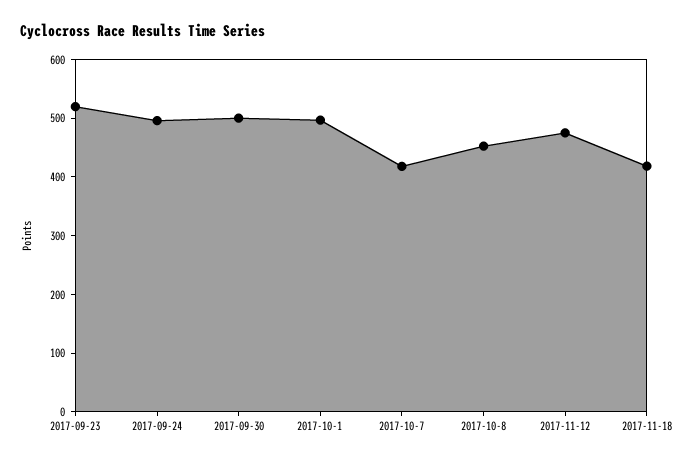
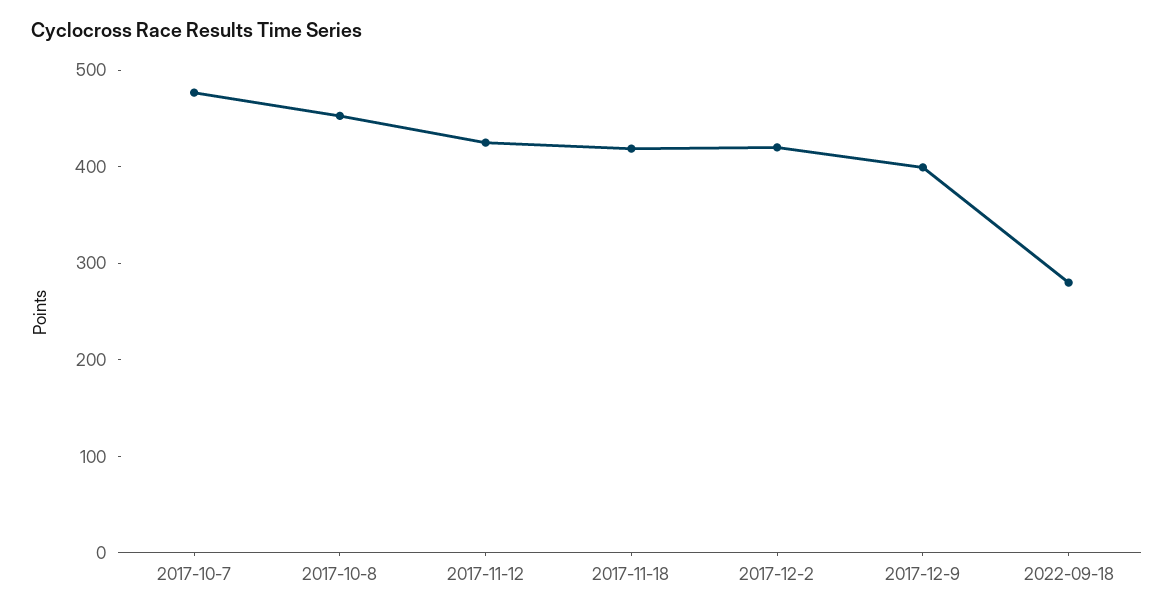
2017-09-23: 520 -> none
2017-09-24: 500 -> none
2017-09-30: 500 -> none
2017-10-1: 500 -> none
2017-10-7: 420 -> 480
2017-11-12: 480 -> 420
2017-12-2: none -> 420
2017-12-9: none -> 400
2022-09-18: none -> 280

